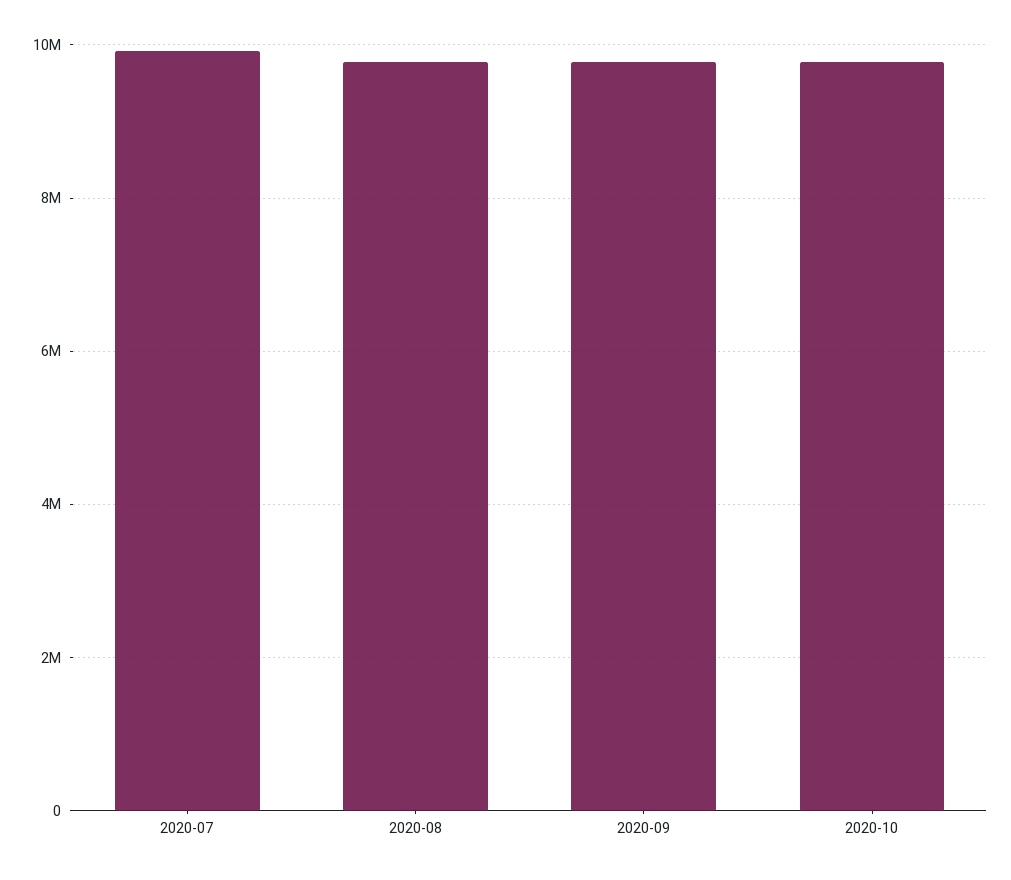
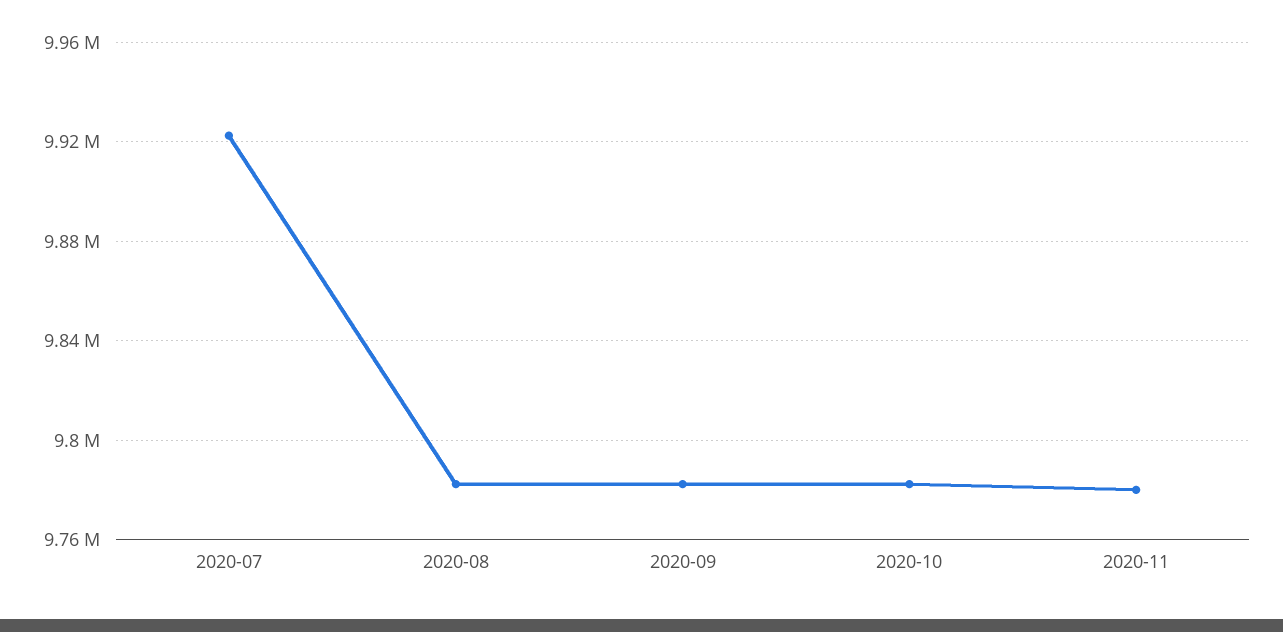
2020-11: none -> 9780000

